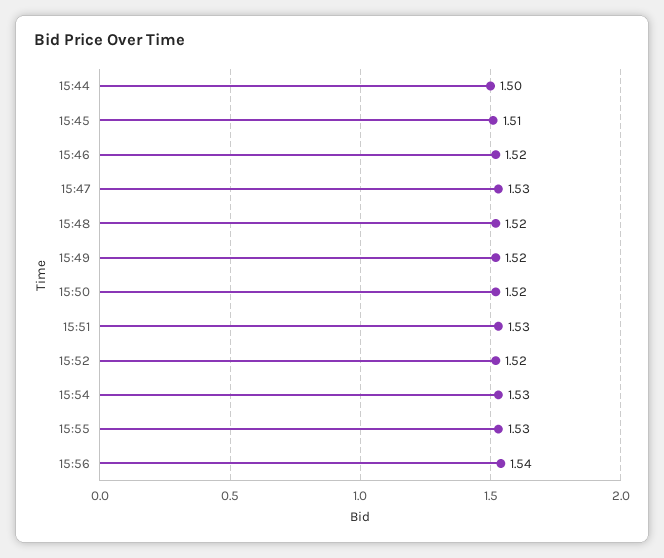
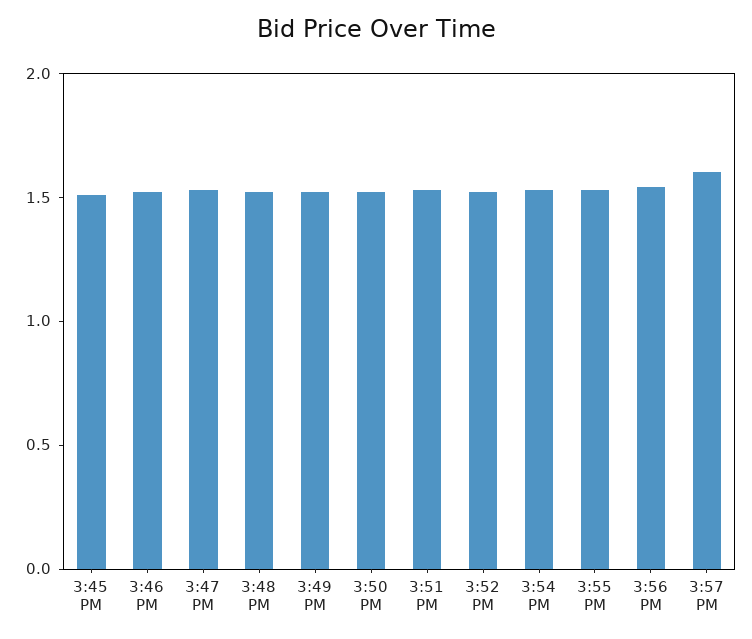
15:44: 1.5 -> none
3:57 PM: none -> 1.6

